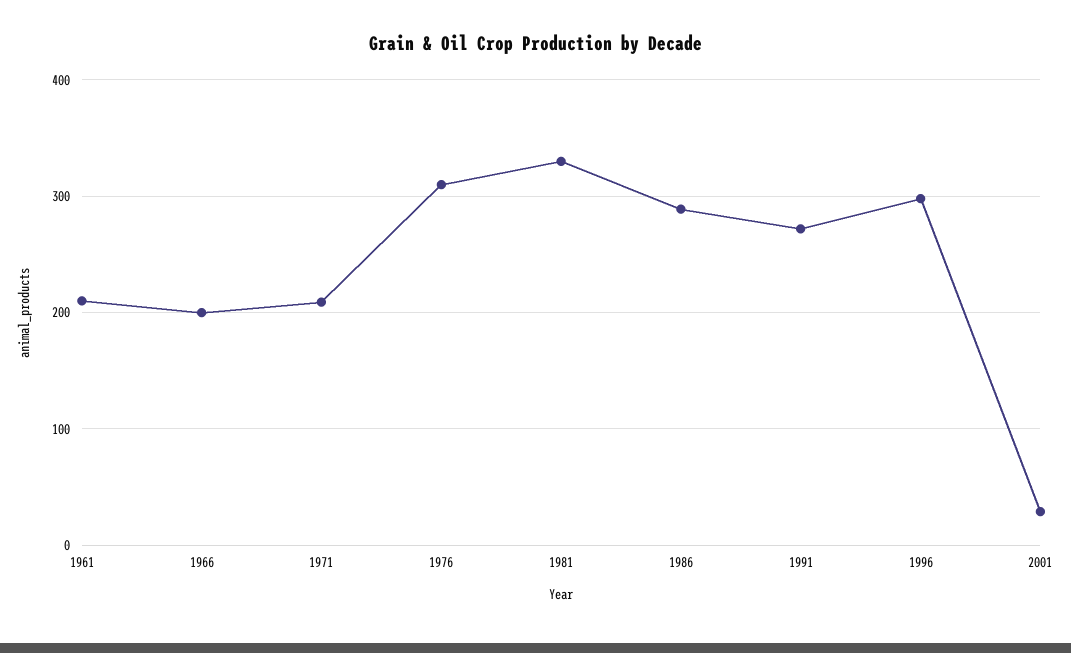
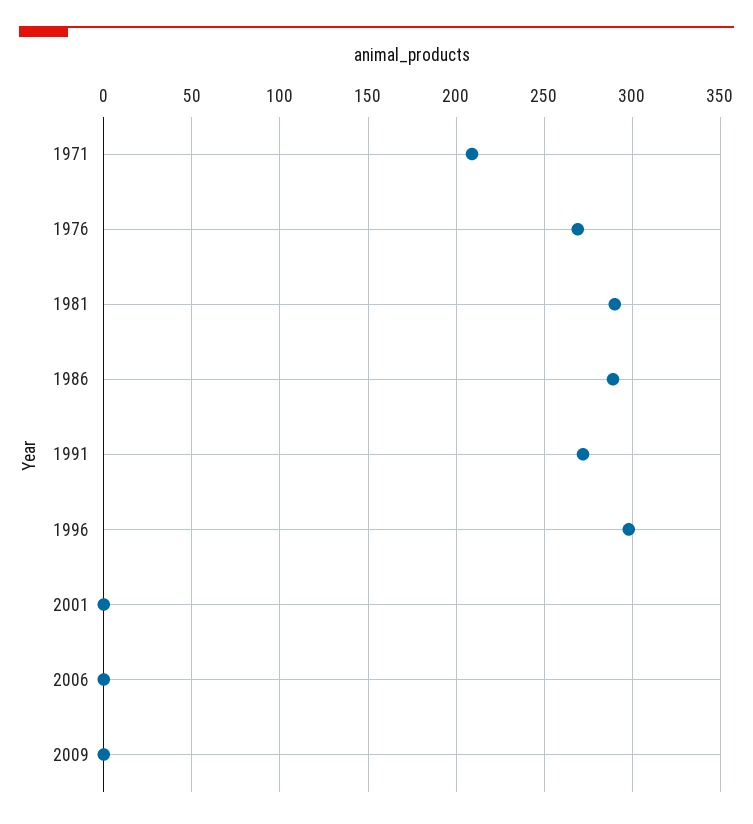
1961: 210 -> none
1966: 200 -> none
1976: 310 -> 270
1981: 330 -> 290
2001: 30 -> 0
2006: none -> 0
2009: none -> 0

